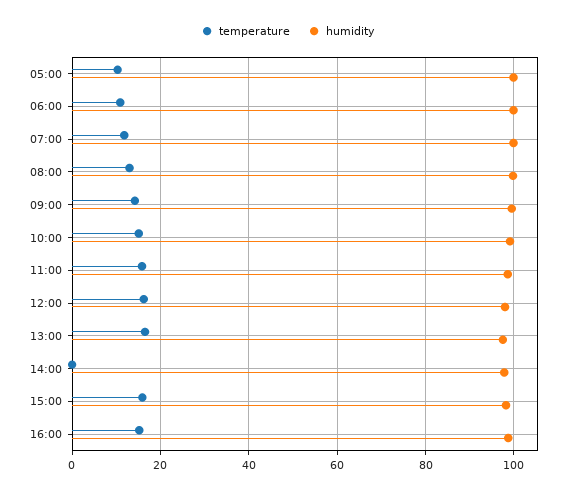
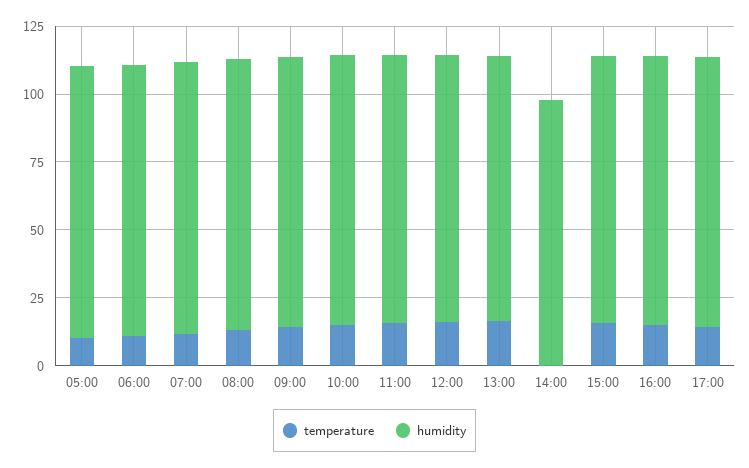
temperature, 17:00: none -> 15
humidity, 17:00: none -> 100

